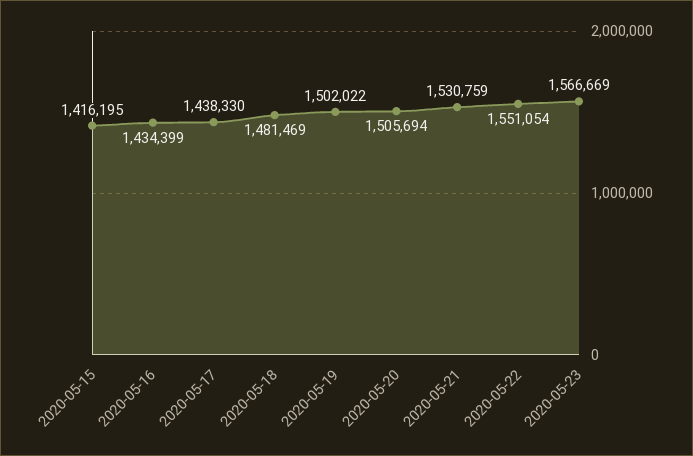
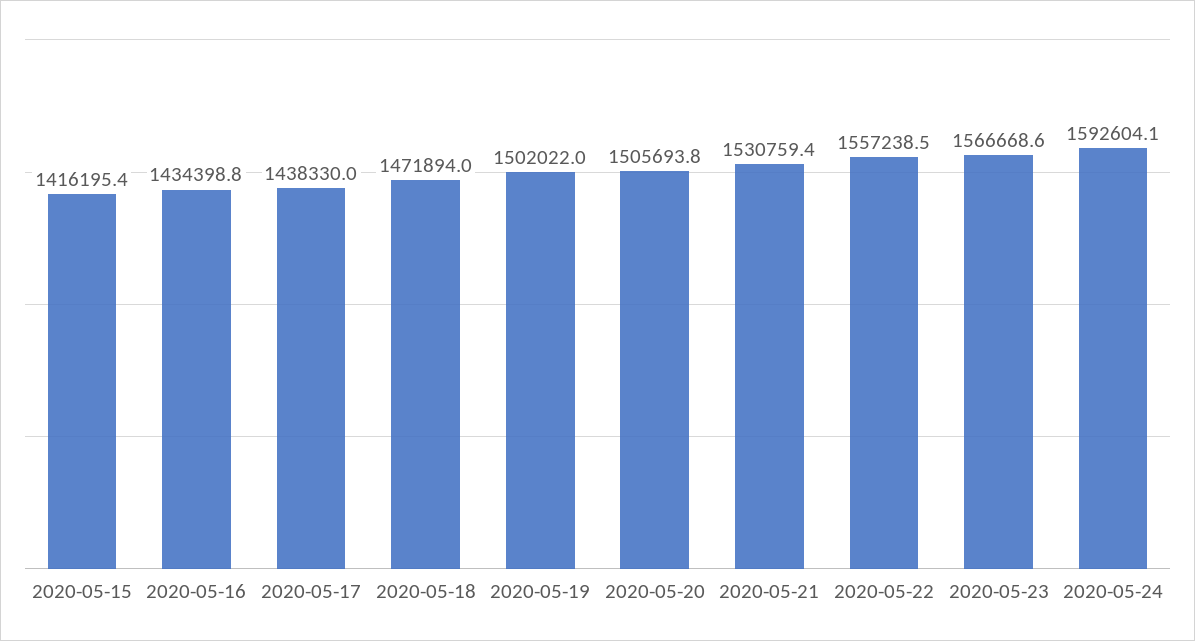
2020-05-18: 1481469 -> 1471894
2020-05-22: 1551054 -> 1557238.5
2020-05-24: none -> 1592604.1

